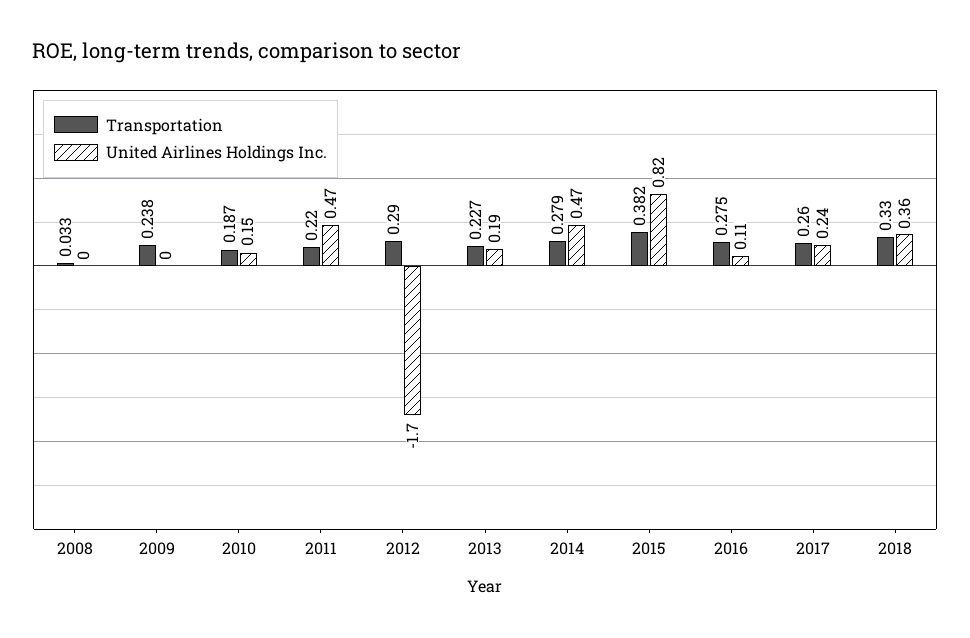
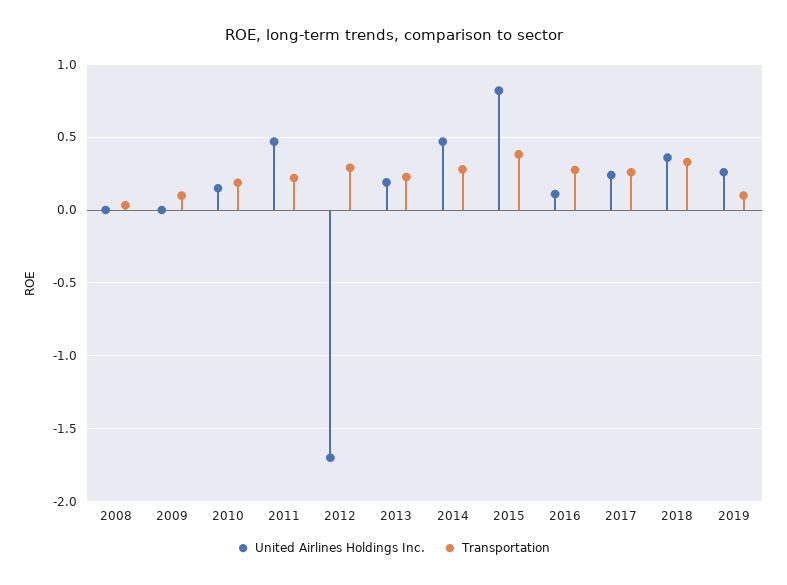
Transportation, 2009: 0.238 -> 0.1
United Airlines Holdings Inc., 2019: none -> 0.25
Transportation, 2019: none -> 0.1

